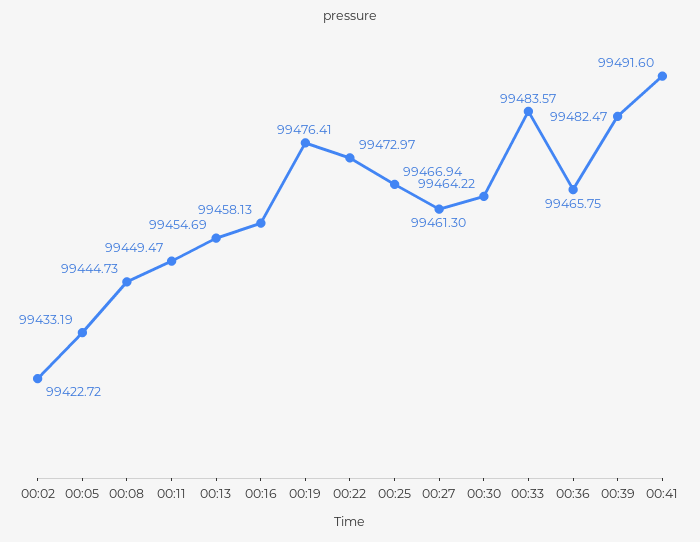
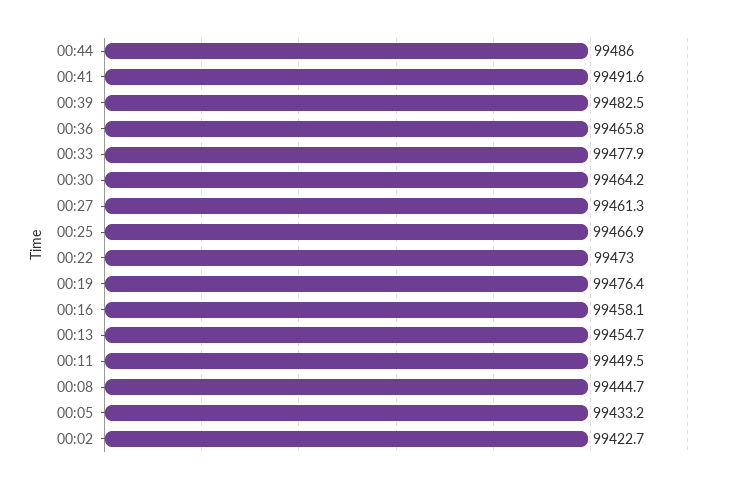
00:33: 99483.57 -> 99477.9
00:44: none -> 99486

